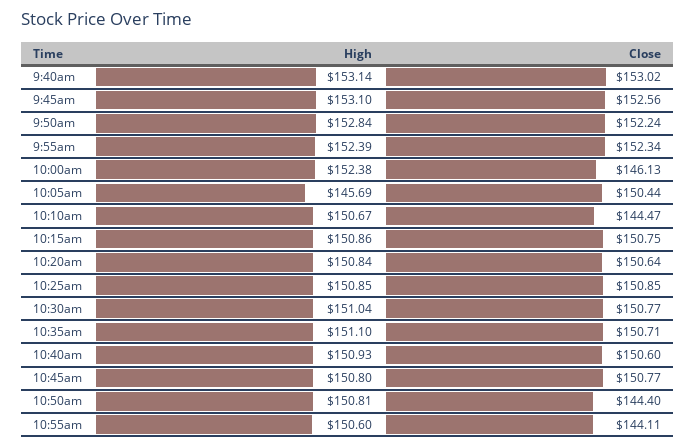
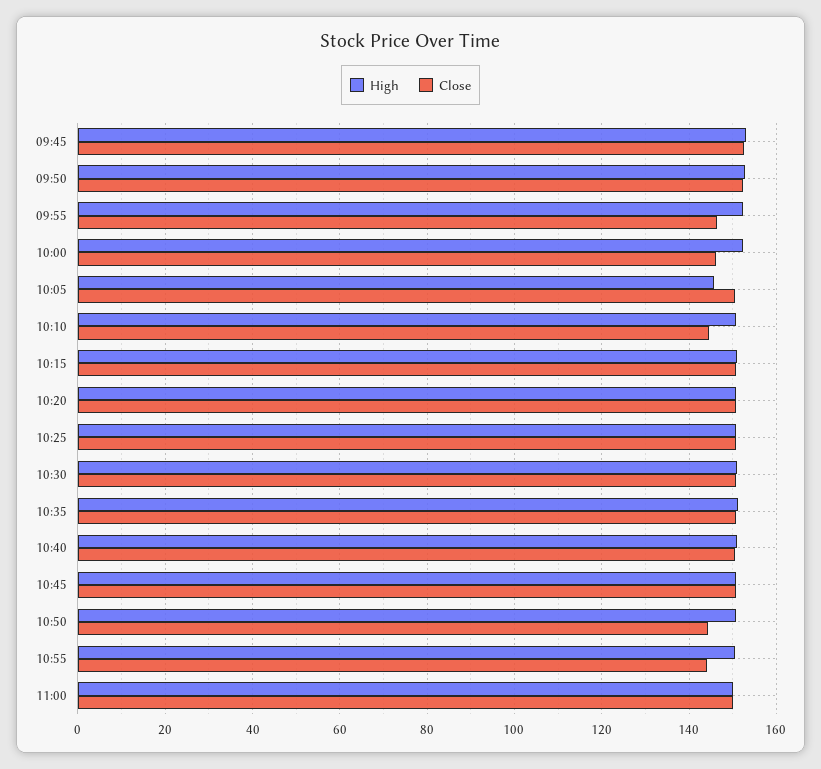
High, 9:40am: 153.14 -> none
Close, 9:40am: 153.02 -> none
Close, 9:55am: 152.34 -> 146
High, 11:00: none -> 150
Close, 11:00: none -> 150

